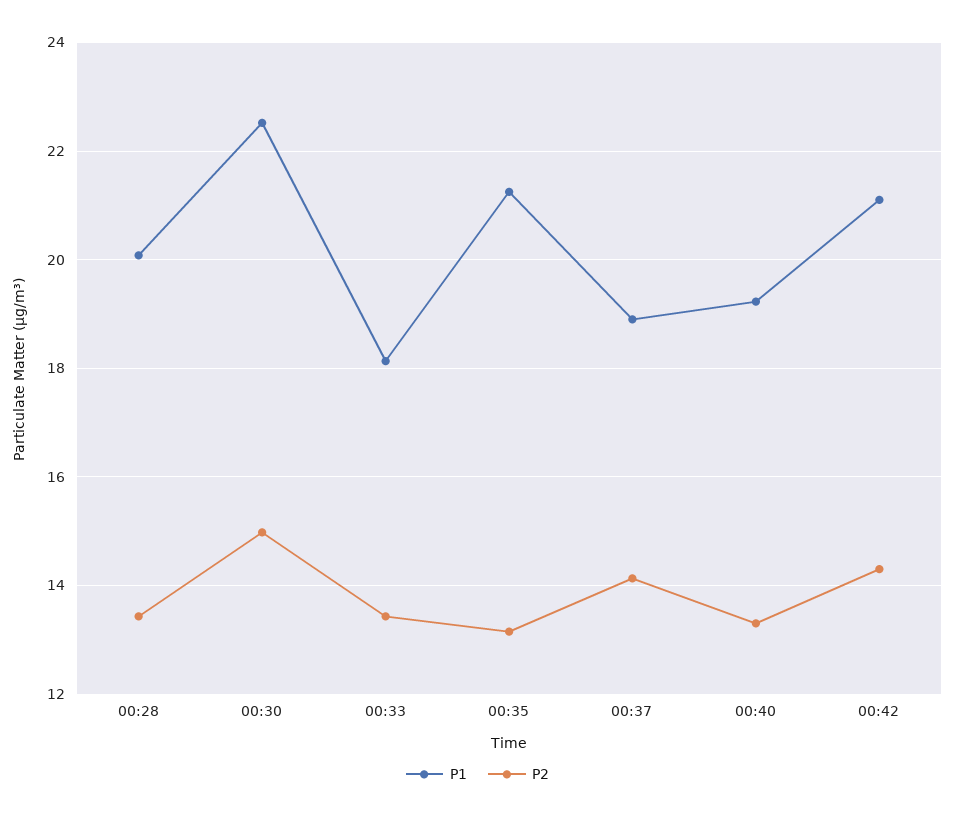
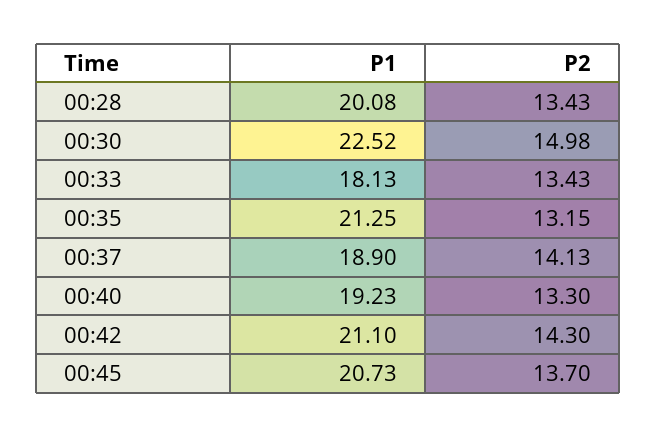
P1, 00:45: none -> 20.73
P2, 00:45: none -> 13.7

